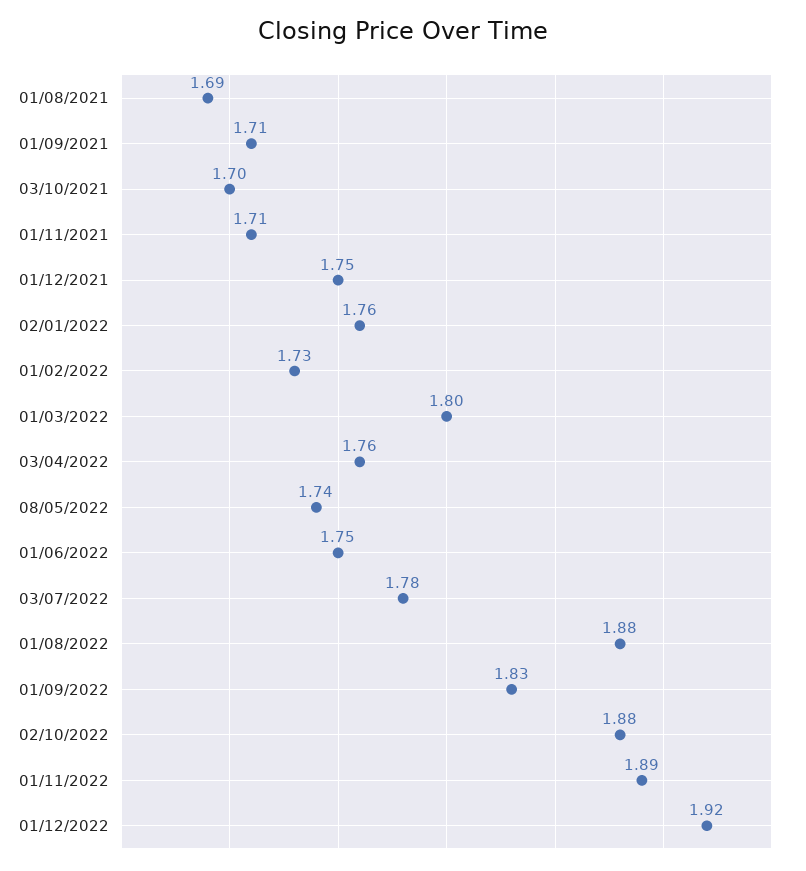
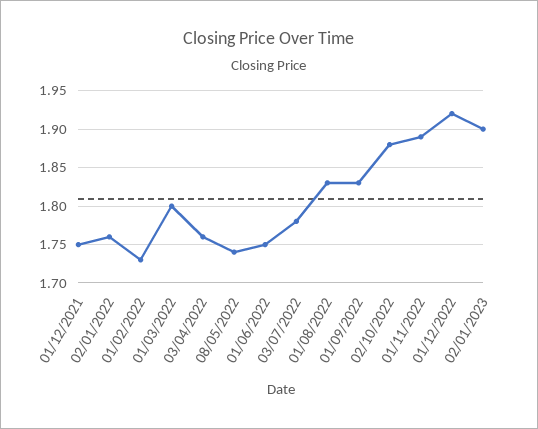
01/08/2021: 1.69 -> none
01/09/2021: 1.71 -> none
03/10/2021: 1.7 -> none
01/11/2021: 1.71 -> none
01/08/2022: 1.88 -> 1.83
02/01/2023: none -> 1.9

